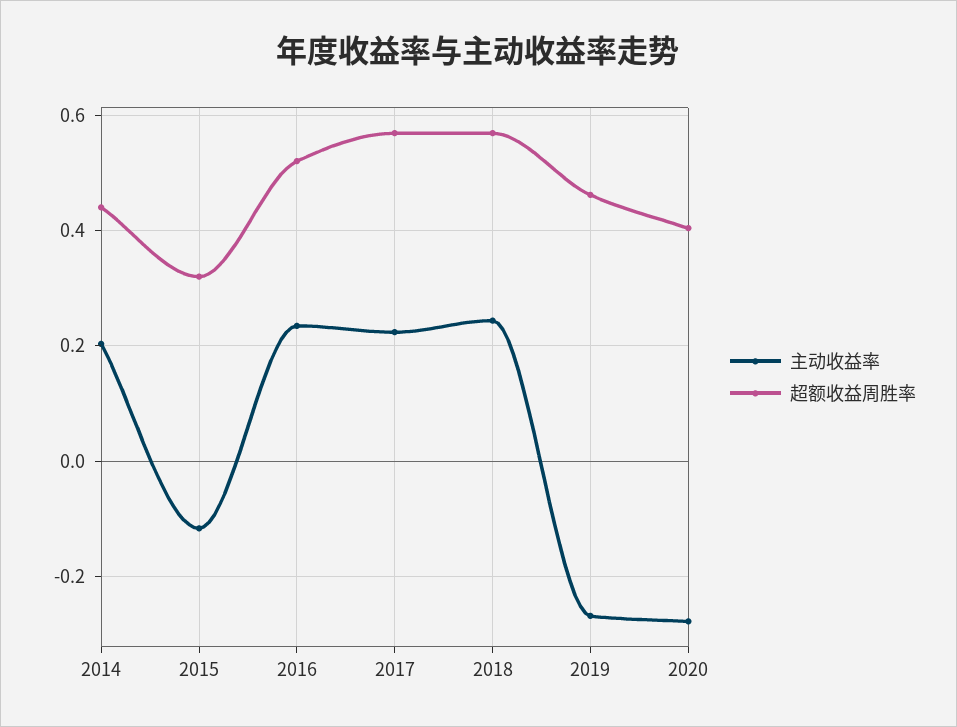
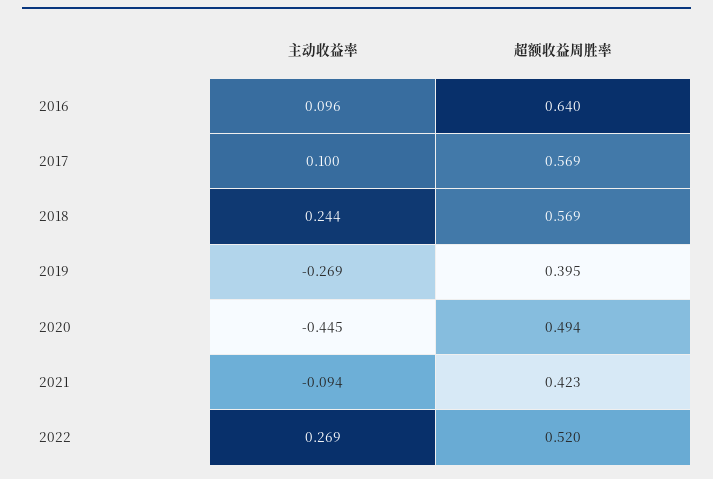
主动收益率, 2014: 0.2 -> none
超额收益周胜率, 2014: 0.44 -> none
主动收益率, 2015: -0.12 -> none
超额收益周胜率, 2015: 0.32 -> none
主动收益率, 2016: 0.24 -> 0.096
超额收益周胜率, 2016: 0.52 -> 0.64
主动收益率, 2017: 0.22 -> 0.1
超额收益周胜率, 2019: 0.46 -> 0.395
主动收益率, 2020: -0.28 -> -0.445
超额收益周胜率, 2020: 0.4 -> 0.494
主动收益率, 2021: none -> -0.094
超额收益周胜率, 2021: none -> 0.423
主动收益率, 2022: none -> 0.269
超额收益周胜率, 2022: none -> 0.52

